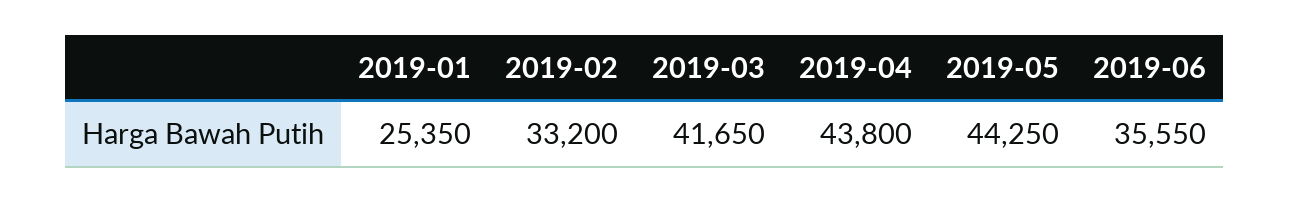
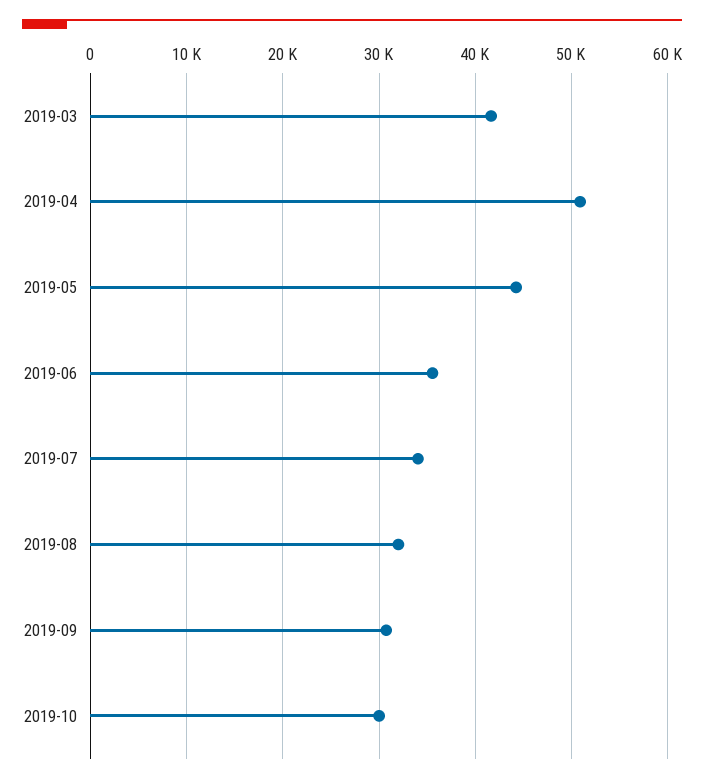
2019-01: 25350 -> none
2019-02: 33200 -> none
2019-04: 43800 -> 51000
2019-07: none -> 34000
2019-08: none -> 32000
2019-09: none -> 31000
2019-10: none -> 30000

